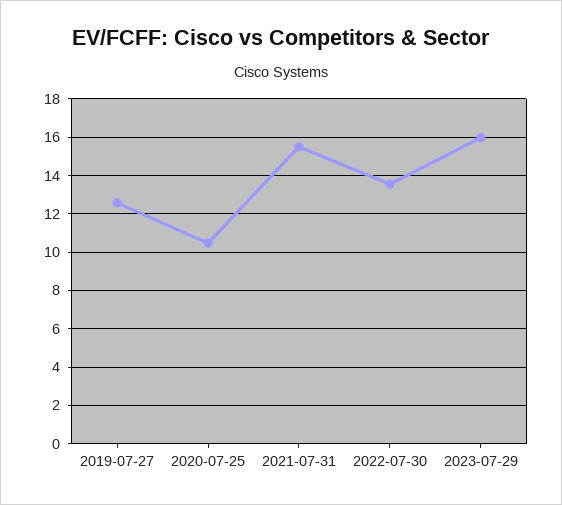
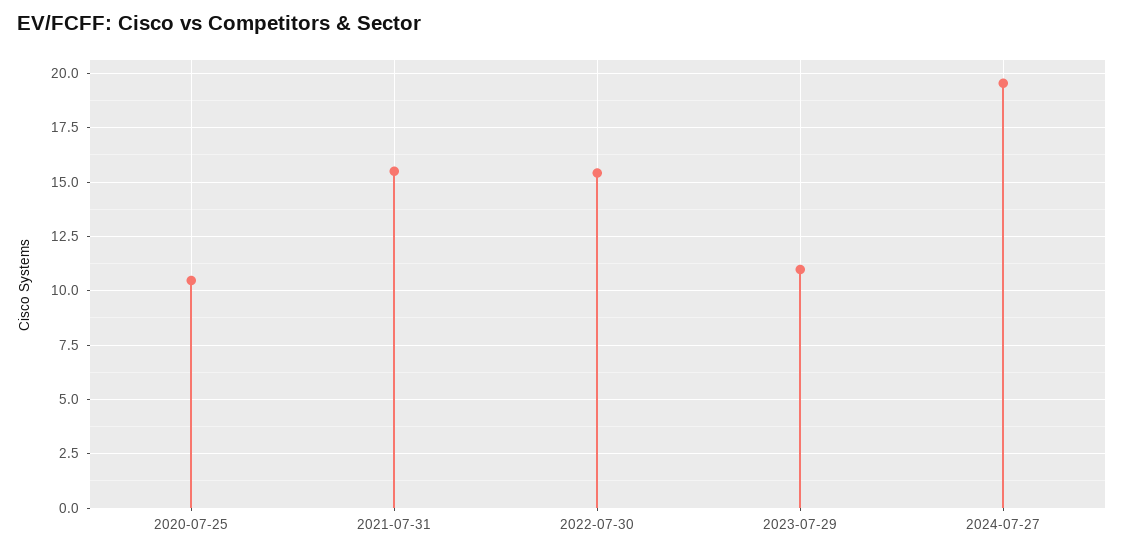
2019-07-27: 12.5 -> none
2022-07-30: 13.5 -> 15.5
2023-07-29: 16 -> 11
2024-07-27: none -> 19.5

